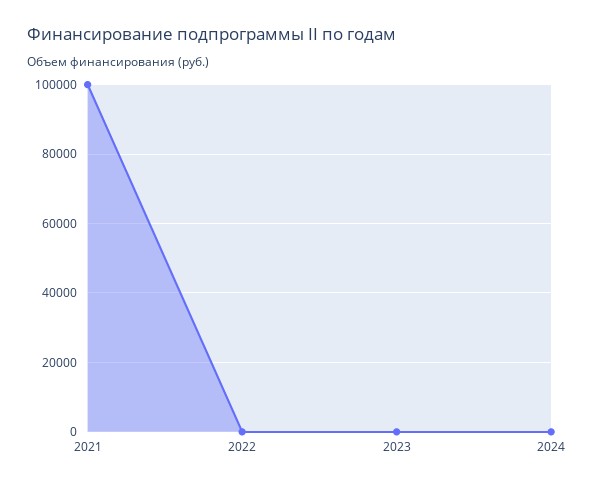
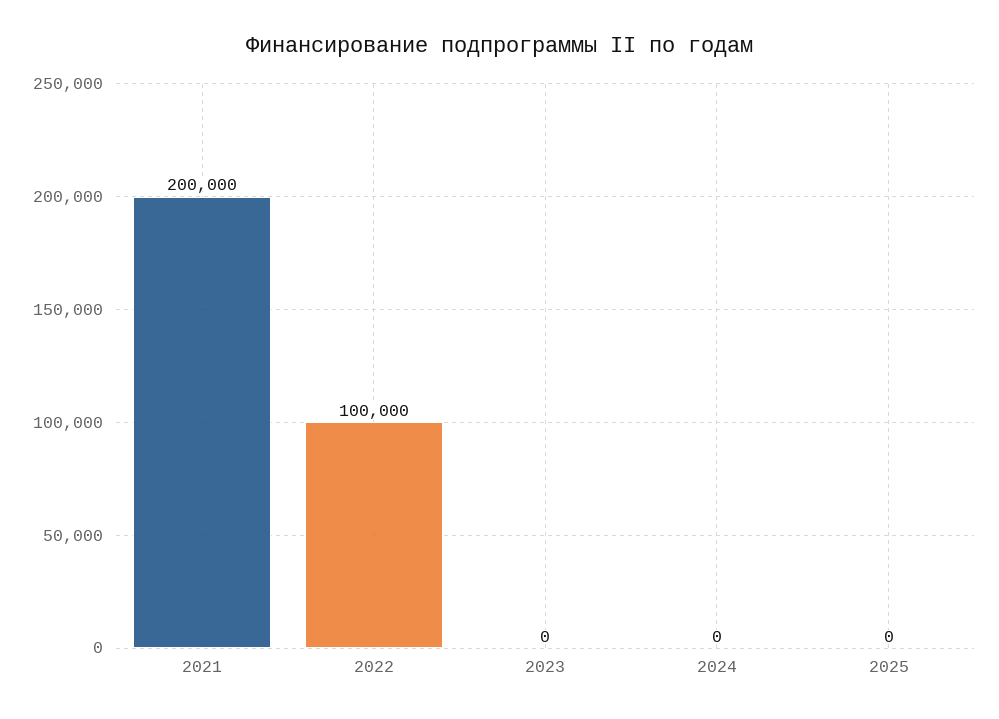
2021: 100000 -> 200000
2022: 0 -> 100000
2025: none -> 0

